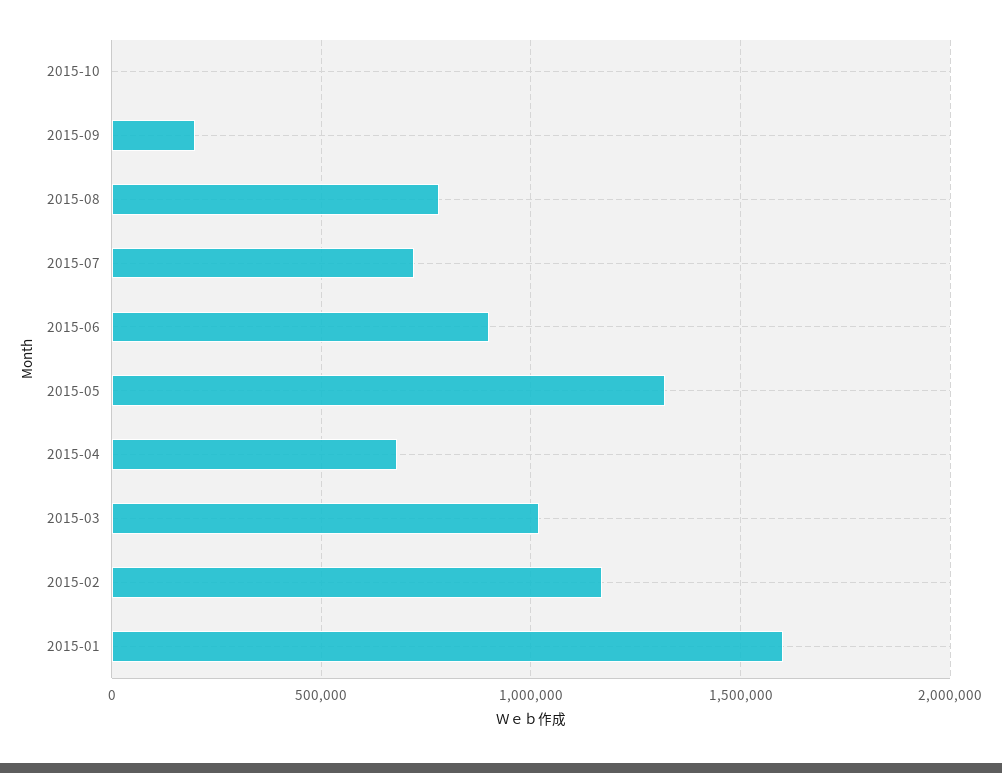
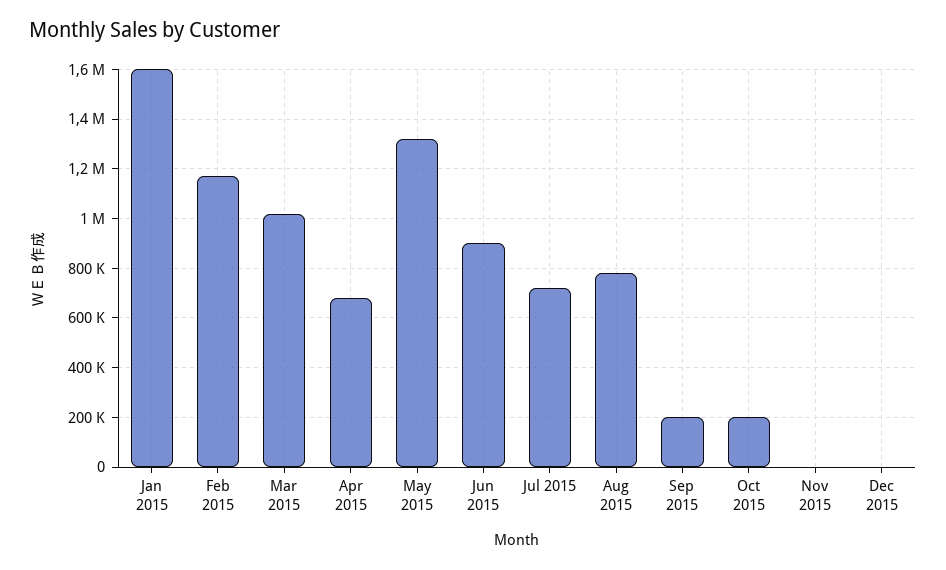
2015-10: 0 -> 200000
Nov 2015: none -> 0
Dec 2015: none -> 0

